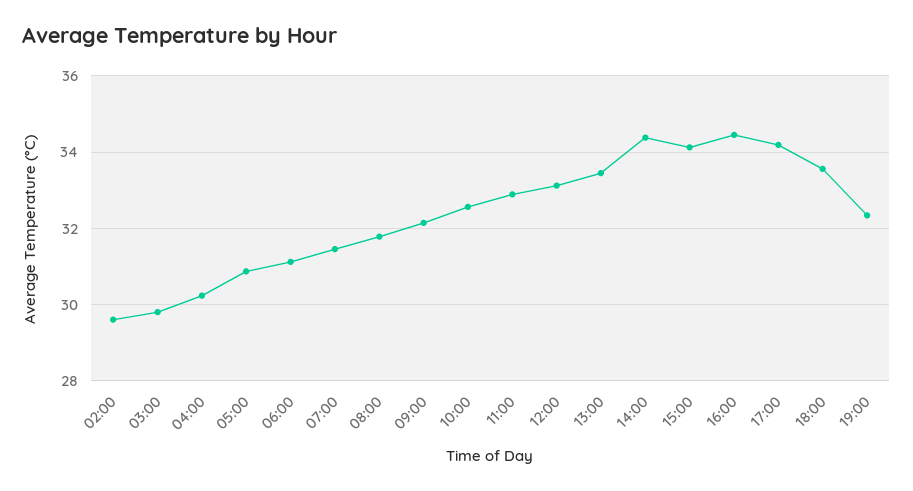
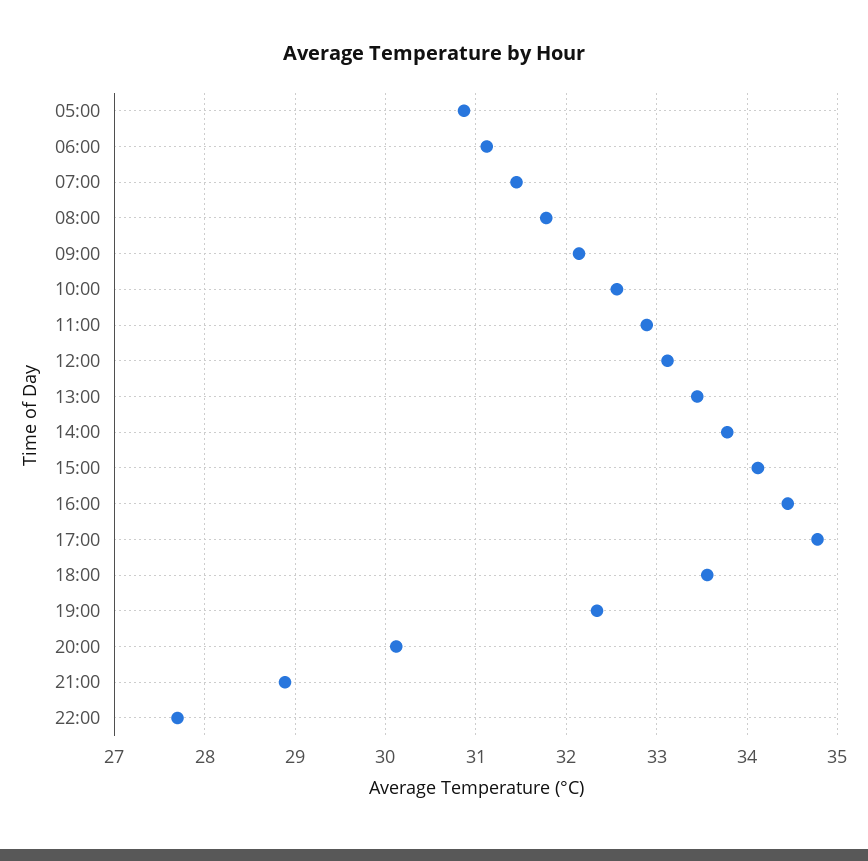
02:00: 29.6 -> none
03:00: 29.8 -> none
04:00: 30.2 -> none
14:00: 34.4 -> 33.8
17:00: 34.2 -> 34.8
20:00: none -> 30.1
21:00: none -> 28.9
22:00: none -> 27.7

